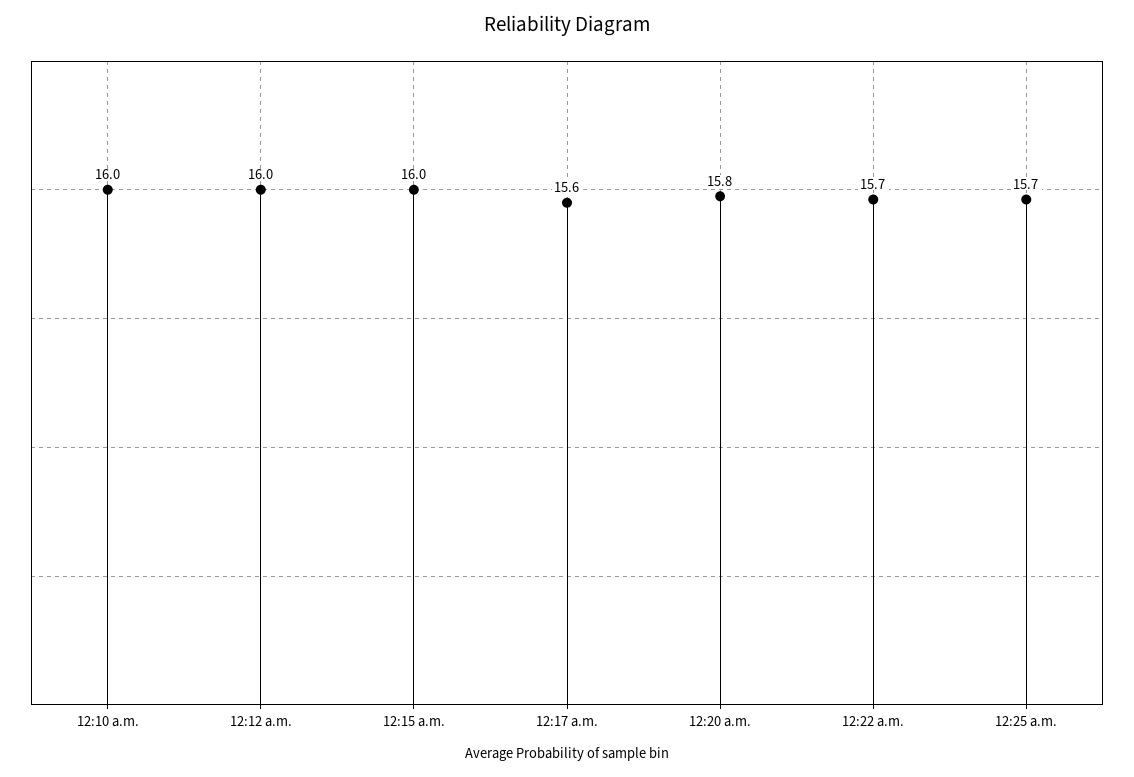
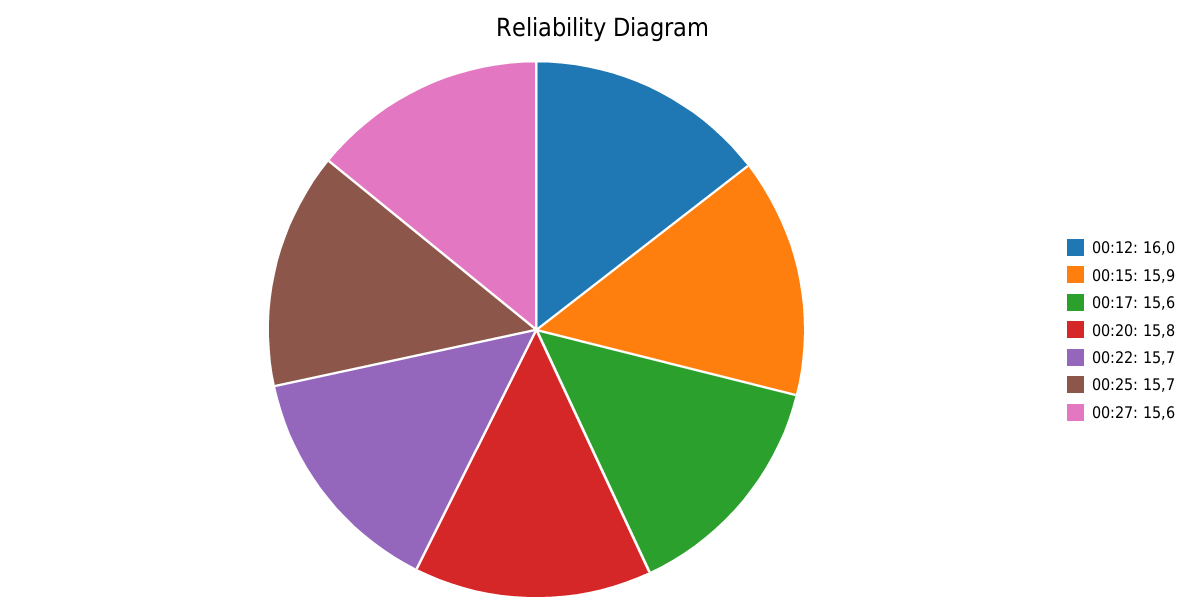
12:10 a.m.: 16 -> none
12:15 a.m.: 16 -> 15.9
00:27: none -> 15.6

